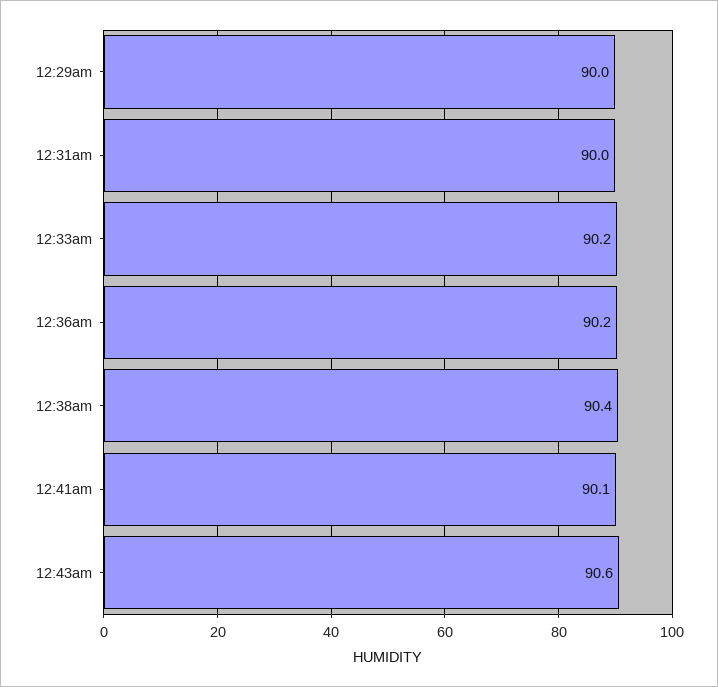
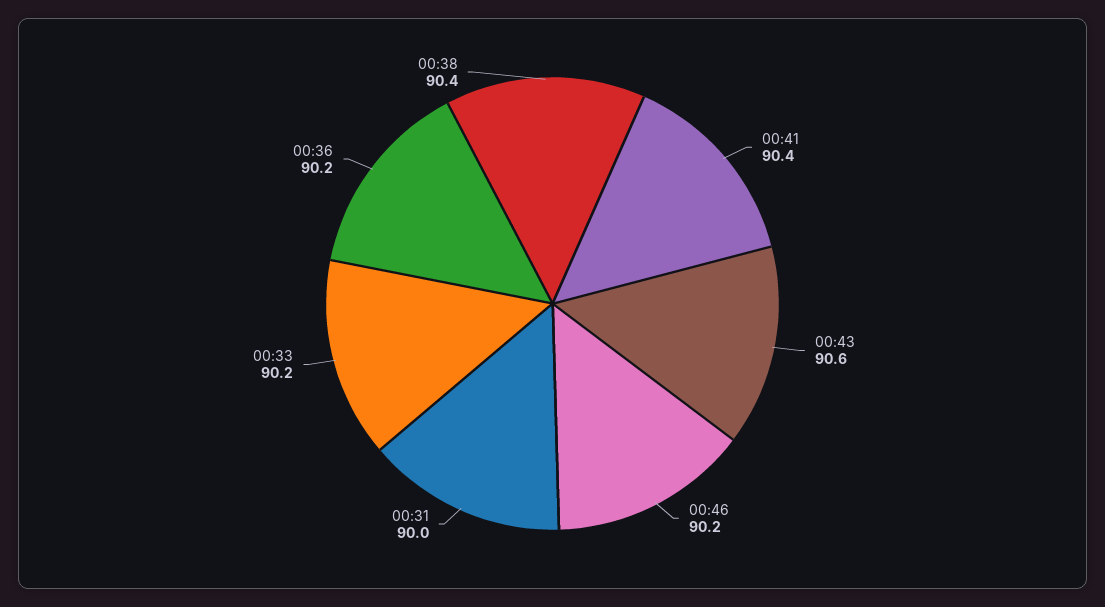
12:29am: 90 -> none
12:41am: 90.1 -> 90.4
00:46: none -> 90.2

